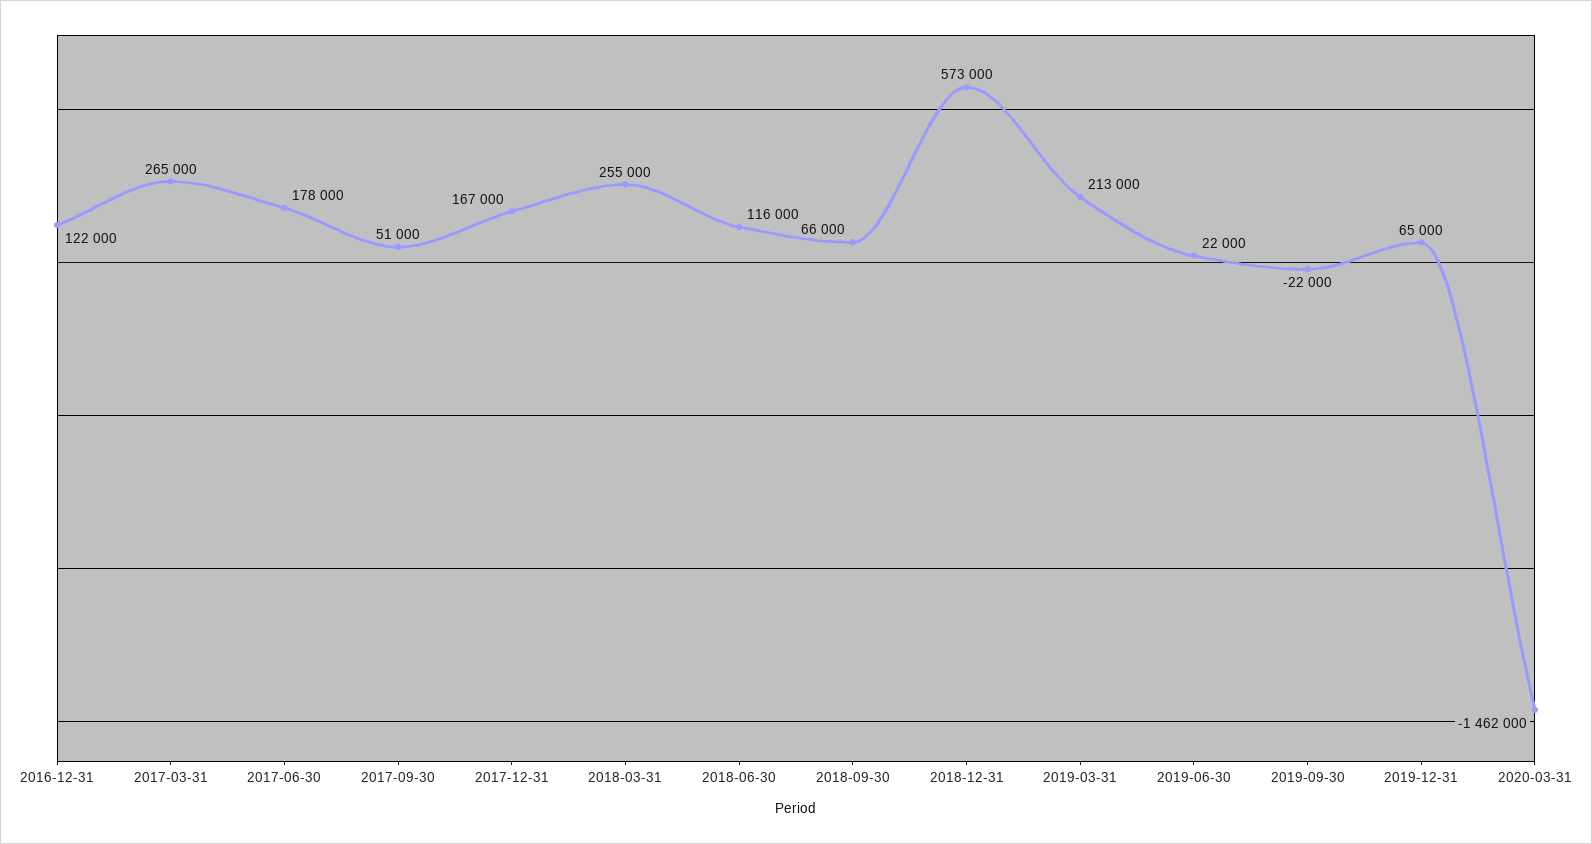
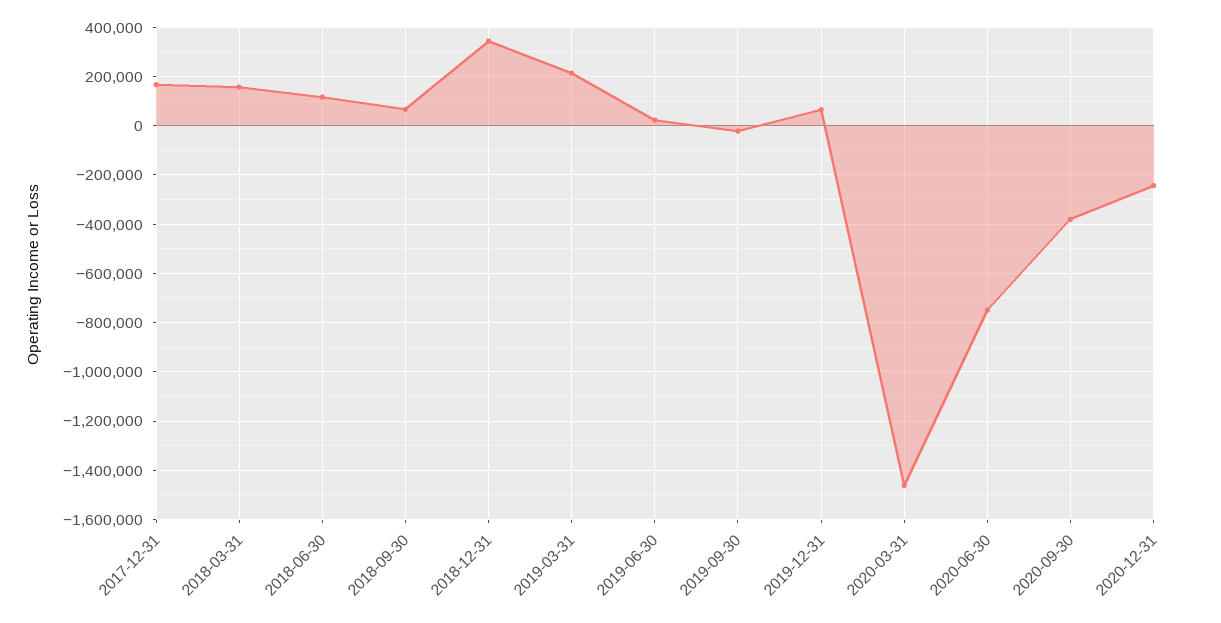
2016-12-31: 122000 -> none
2017-03-31: 265000 -> none
2017-06-30: 178000 -> none
2017-09-30: 51000 -> none
2018-03-31: 255000 -> 150000
2018-12-31: 573000 -> 350000
2020-06-30: none -> -750000
2020-09-30: none -> -375000
2020-12-31: none -> -250000

